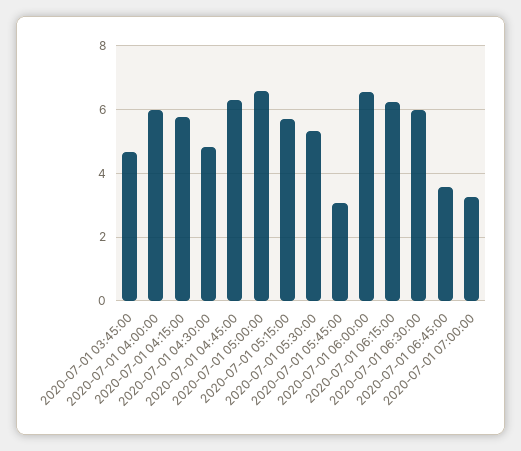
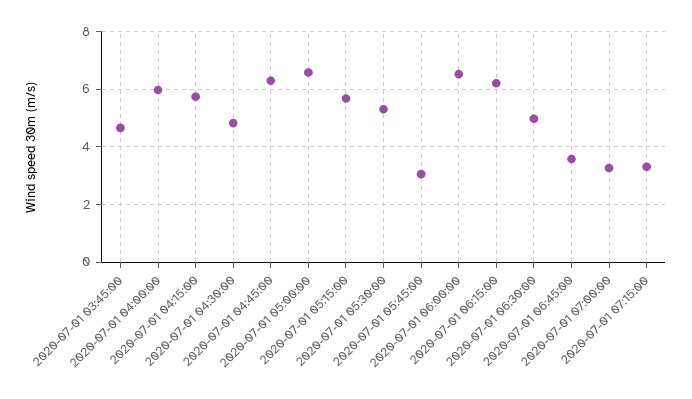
2020-07-01 06:30:00: 6 -> 5
2020-07-01 07:15:00: none -> 3.25

